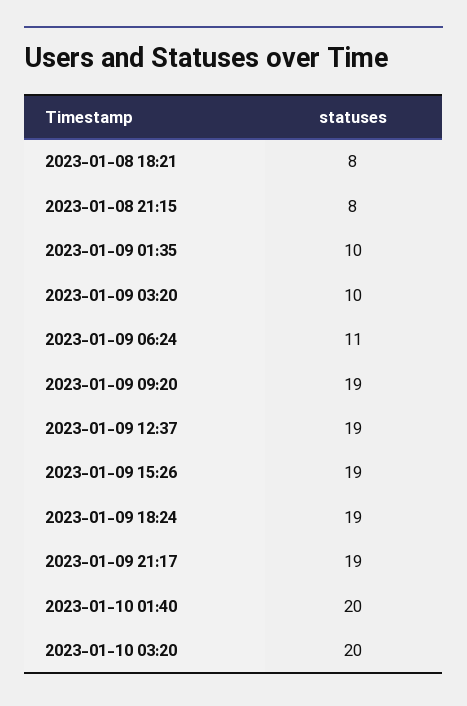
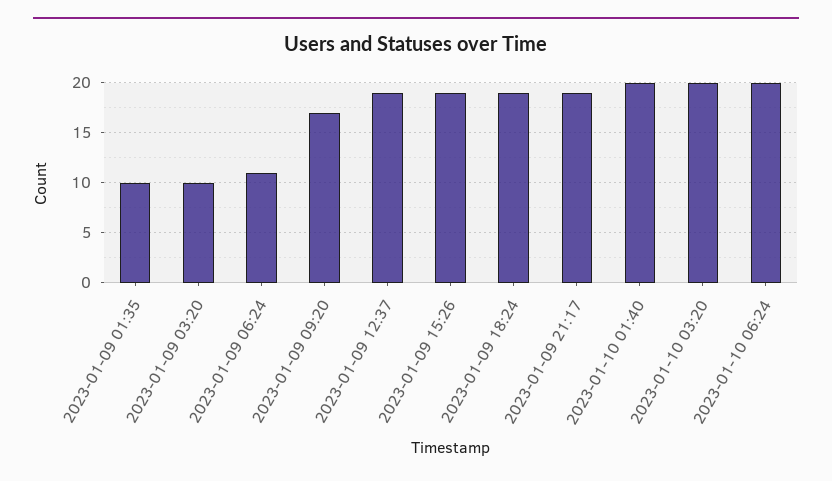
2023-01-08 18:21: 8 -> none
2023-01-08 21:15: 8 -> none
2023-01-09 09:20: 19 -> 17
2023-01-10 06:24: none -> 20

